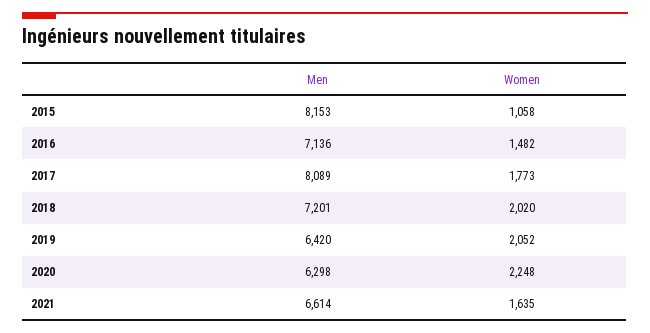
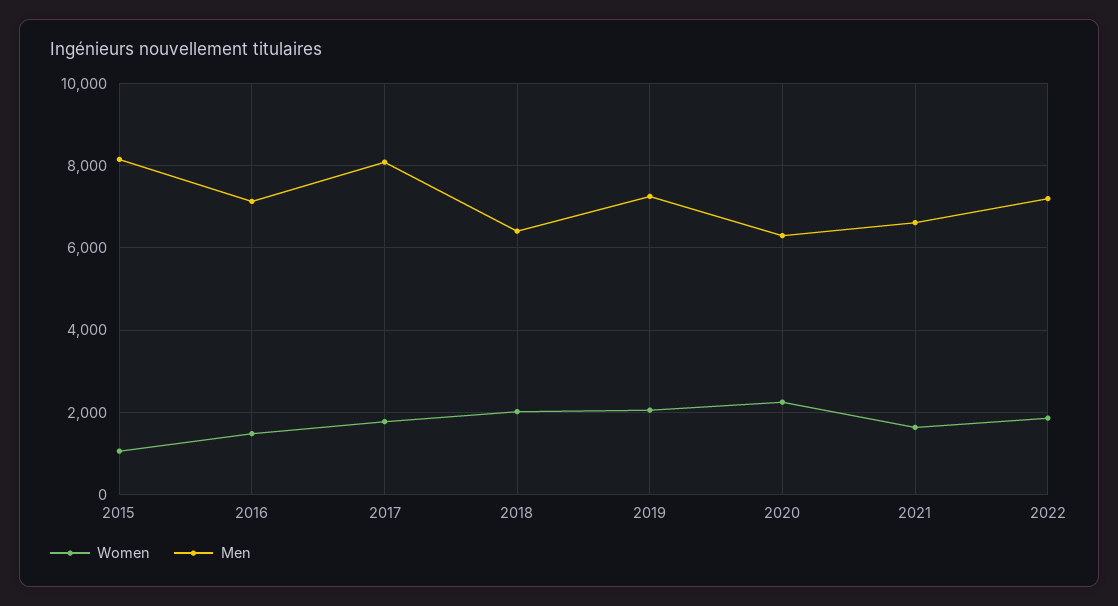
Men, 2018: 7201 -> 6400
Men, 2019: 6420 -> 7200
Women, 2022: none -> 1800
Men, 2022: none -> 7200

